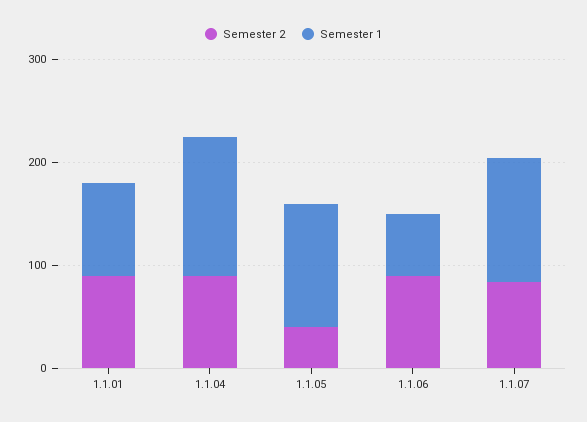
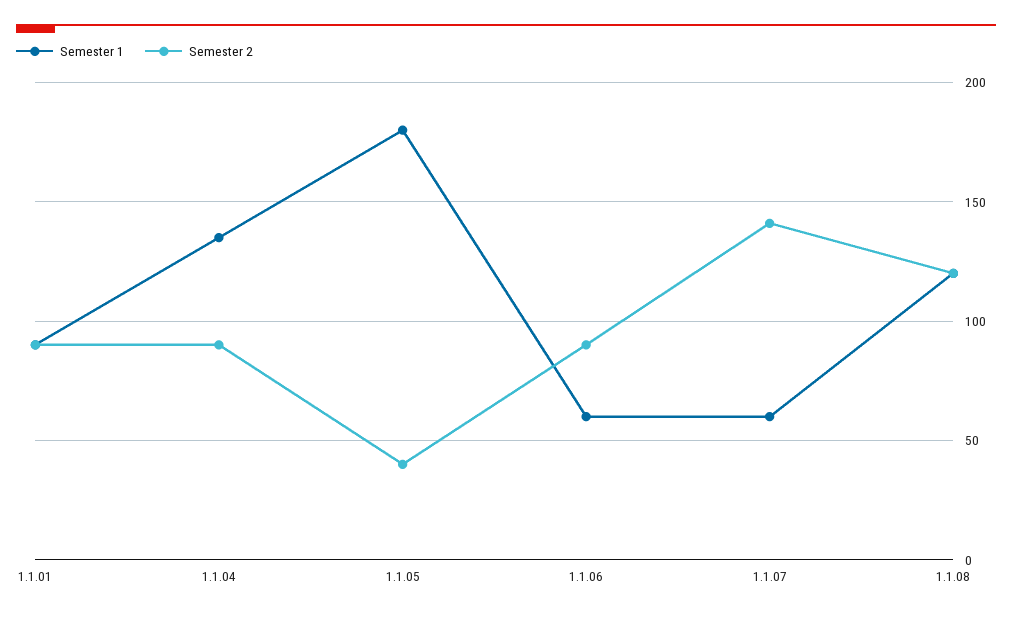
Semester 1, 1.1.05: 120 -> 180
Semester 2, 1.1.07: 80 -> 140
Semester 1, 1.1.07: 120 -> 60
Semester 1, 1.1.08: none -> 120
Semester 2, 1.1.08: none -> 120

